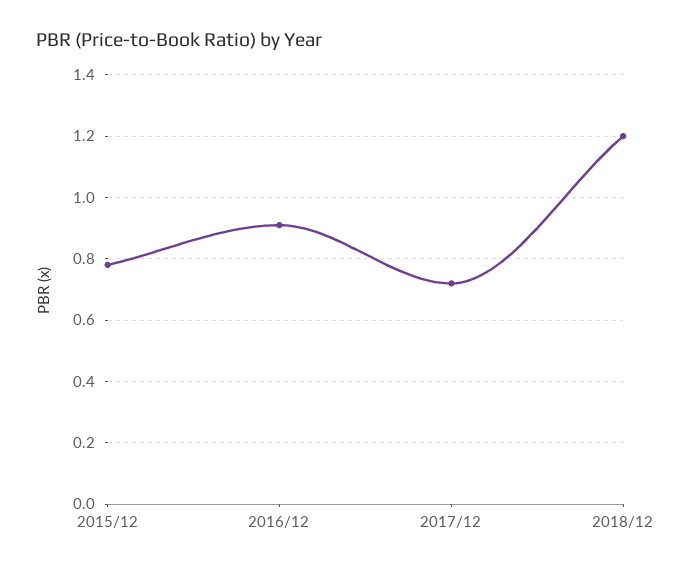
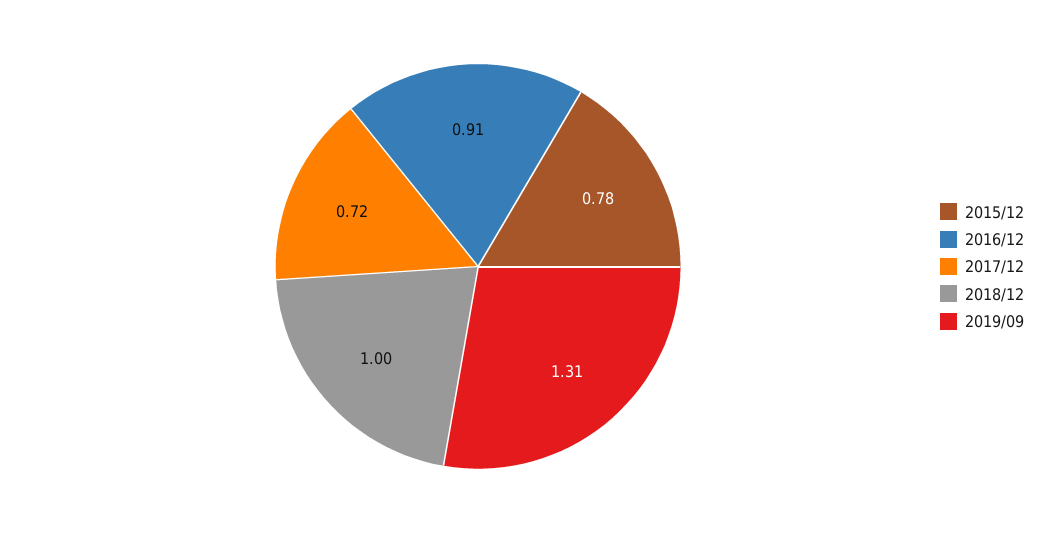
2018/12: 1.2 -> 1
2019/09: none -> 1.31

